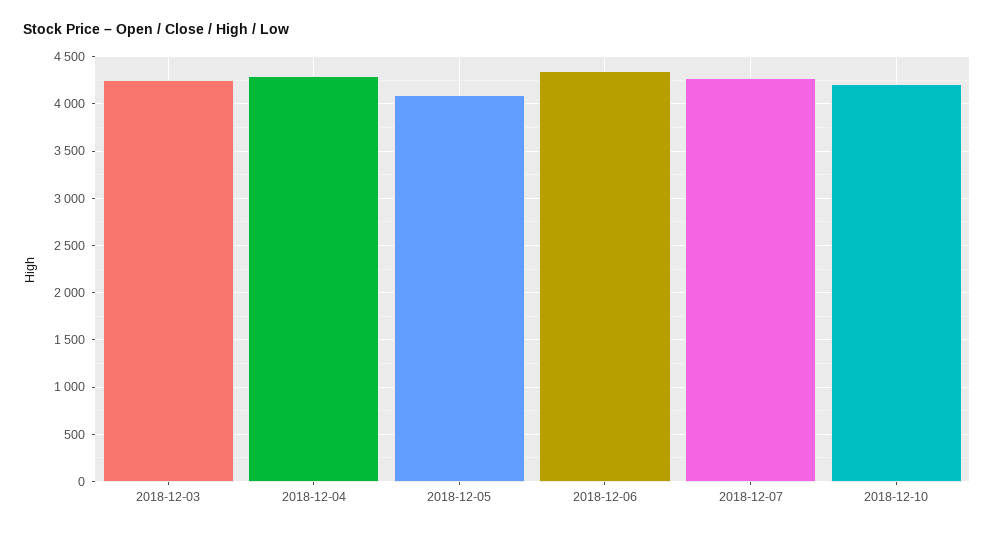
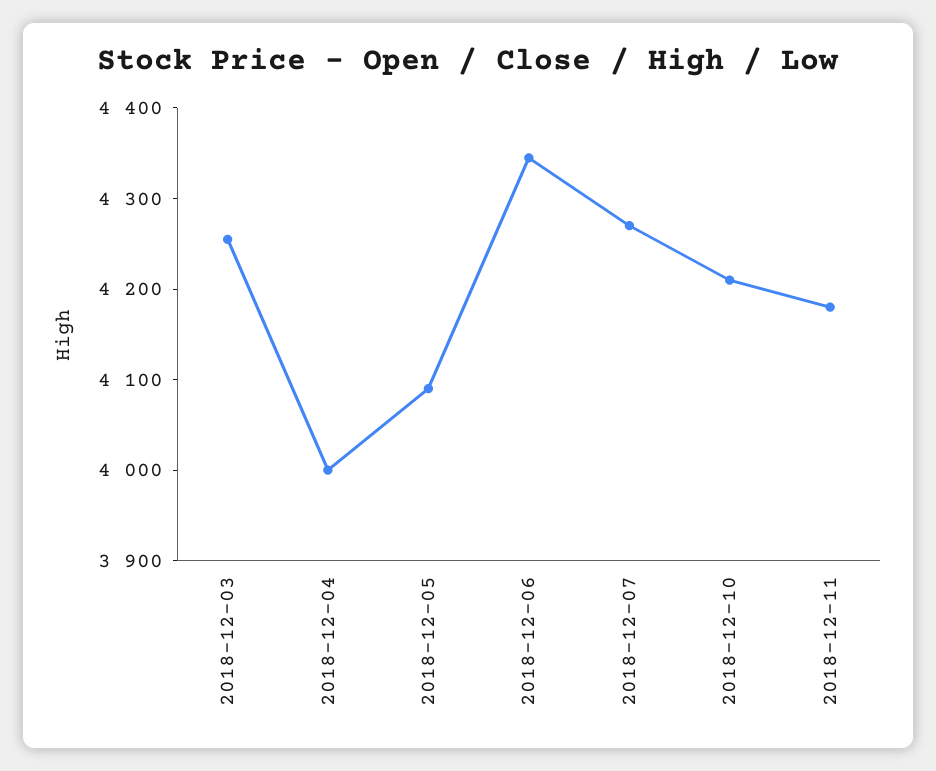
2018-12-04: 4300 -> 4000
2018-12-11: none -> 4180

